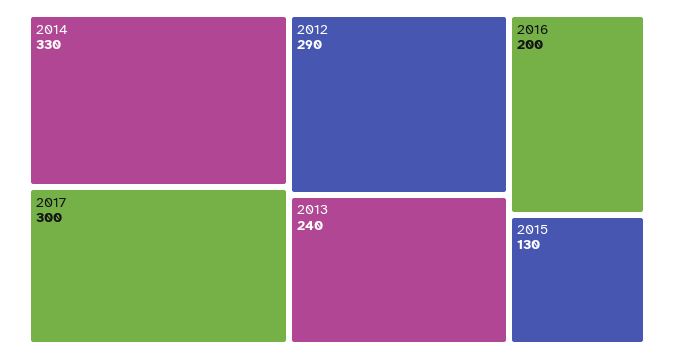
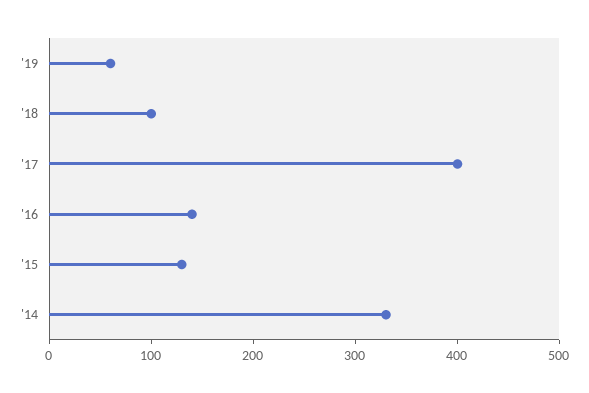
2017: 300 -> 400
2012: 290 -> none
2013: 240 -> none
2016: 200 -> 140
'19: none -> 60
'18: none -> 100

